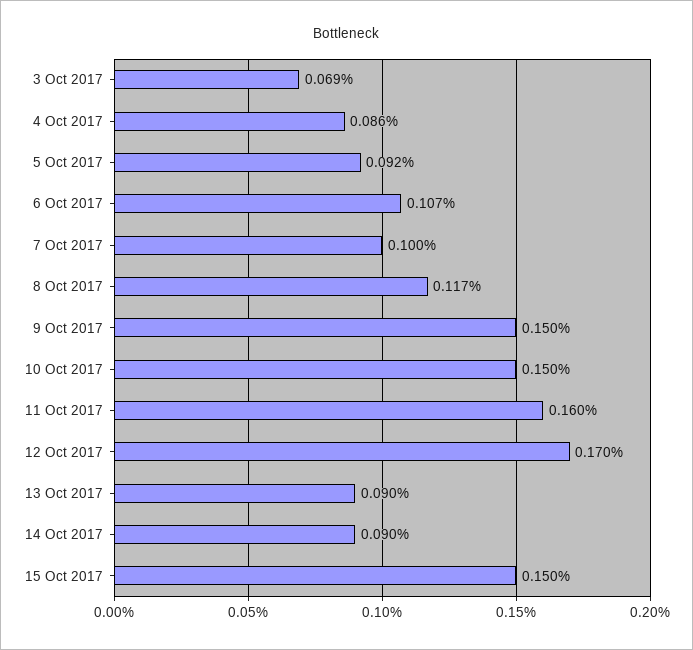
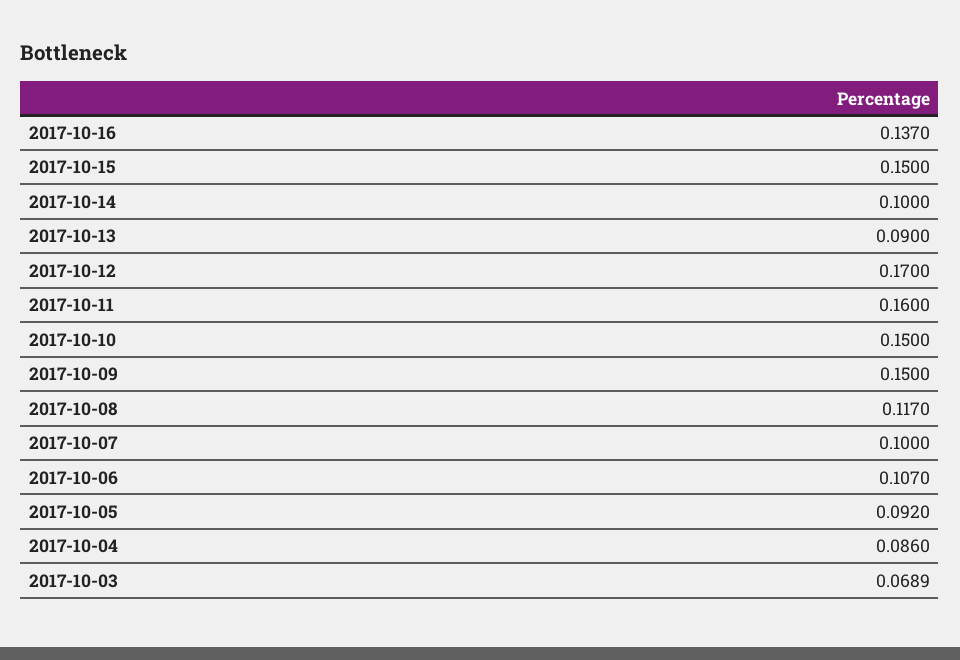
14 Oct 2017: 0.09 -> 0.1
2017-10-16: none -> 0.137

